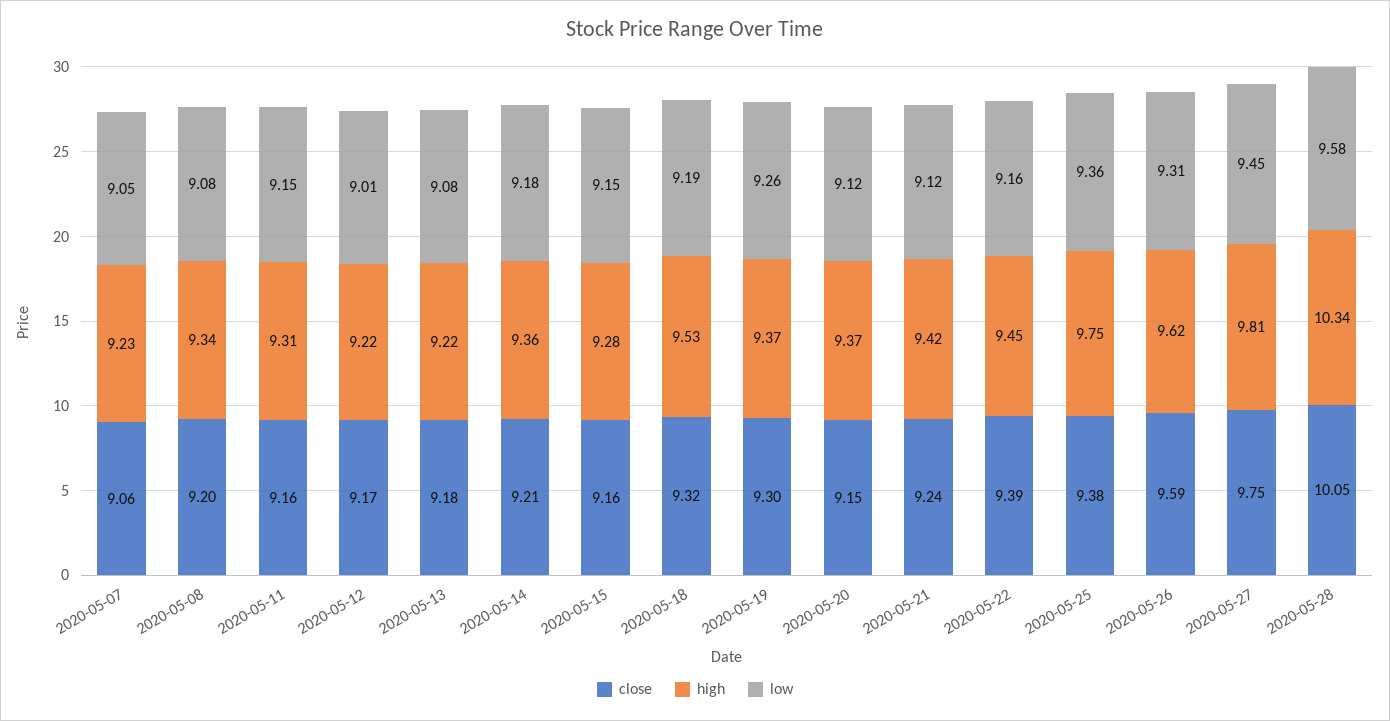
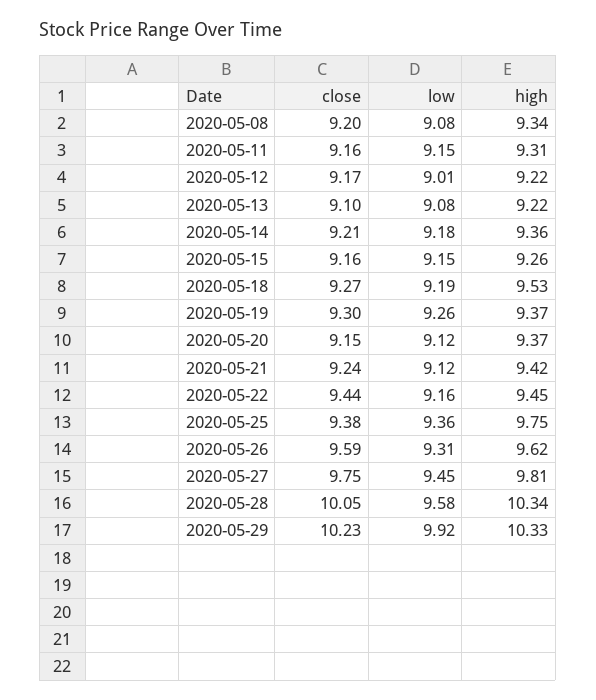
close, 2020-05-07: 9.06 -> none
high, 2020-05-07: 9.23 -> none
low, 2020-05-07: 9.05 -> none
close, 2020-05-13: 9.18 -> 9.1
high, 2020-05-15: 9.28 -> 9.26
close, 2020-05-18: 9.32 -> 9.27
close, 2020-05-22: 9.39 -> 9.44
close, 2020-05-29: none -> 10.23
low, 2020-05-29: none -> 9.92
high, 2020-05-29: none -> 10.33

